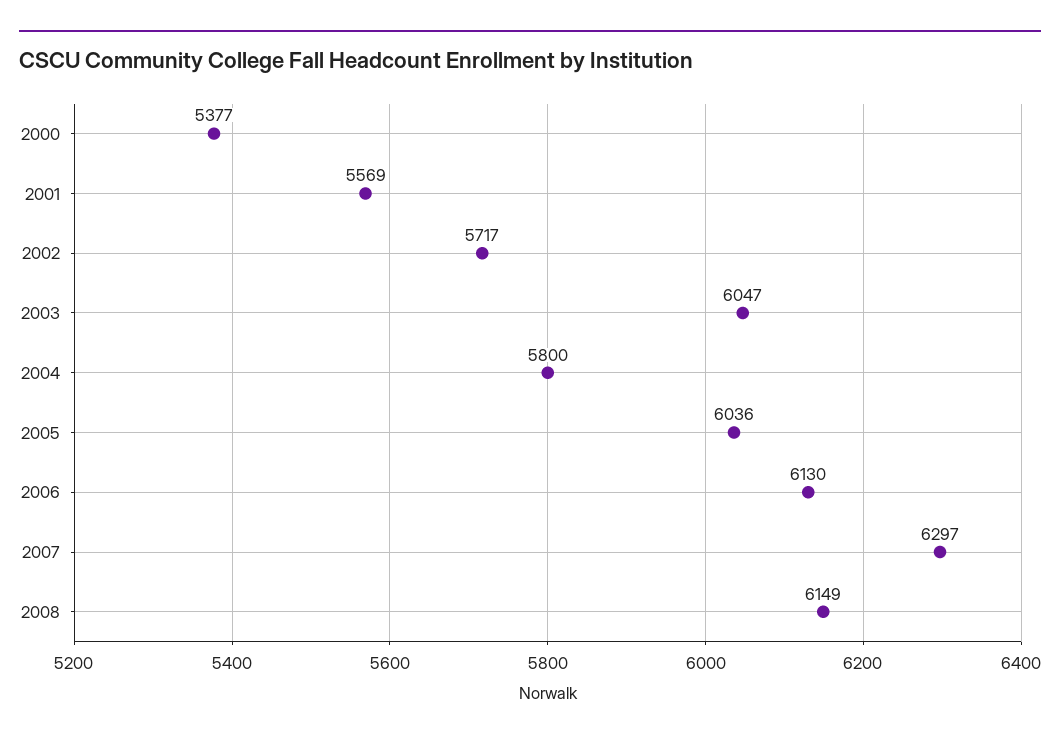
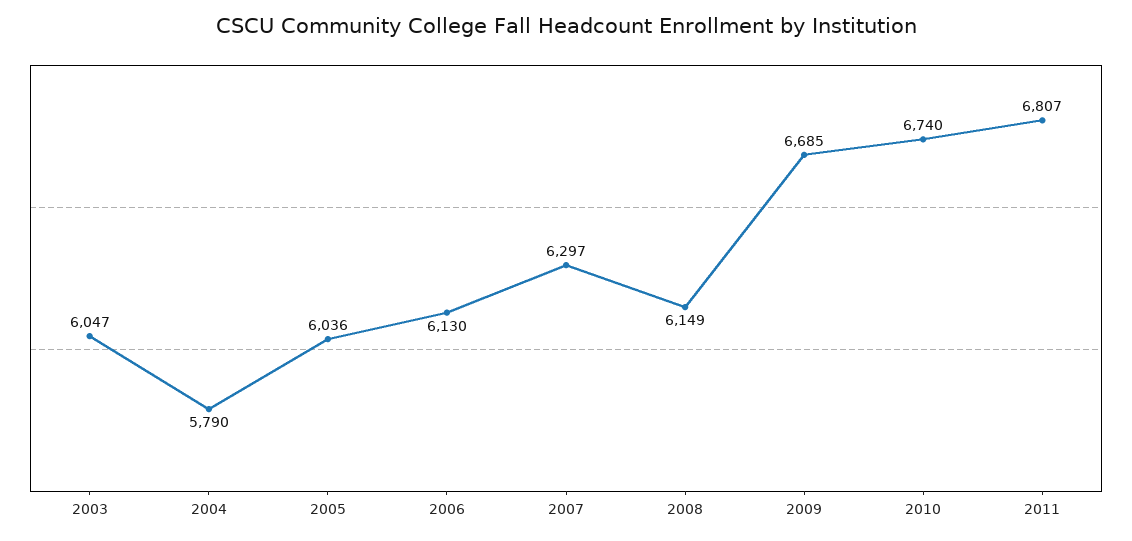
2000: 5377 -> none
2001: 5569 -> none
2002: 5717 -> none
2004: 5800 -> 5790
2009: none -> 6685
2010: none -> 6740
2011: none -> 6807

